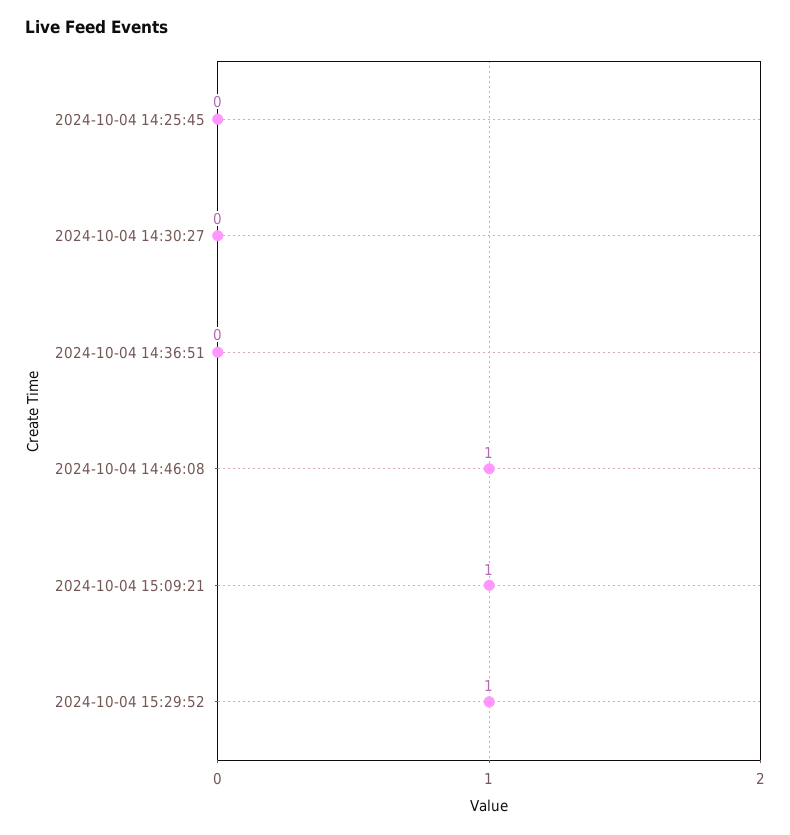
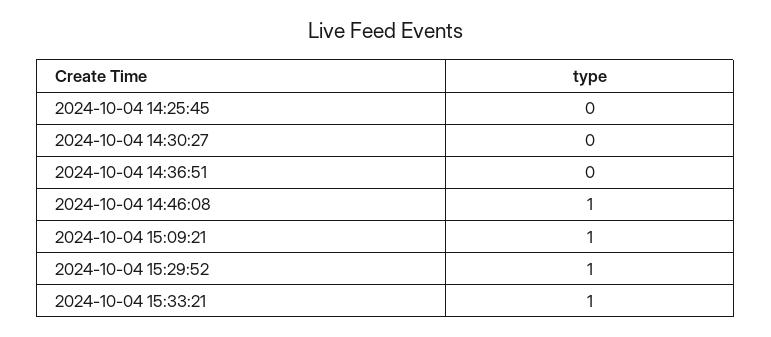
2024-10-04 15:33:21: none -> 1

